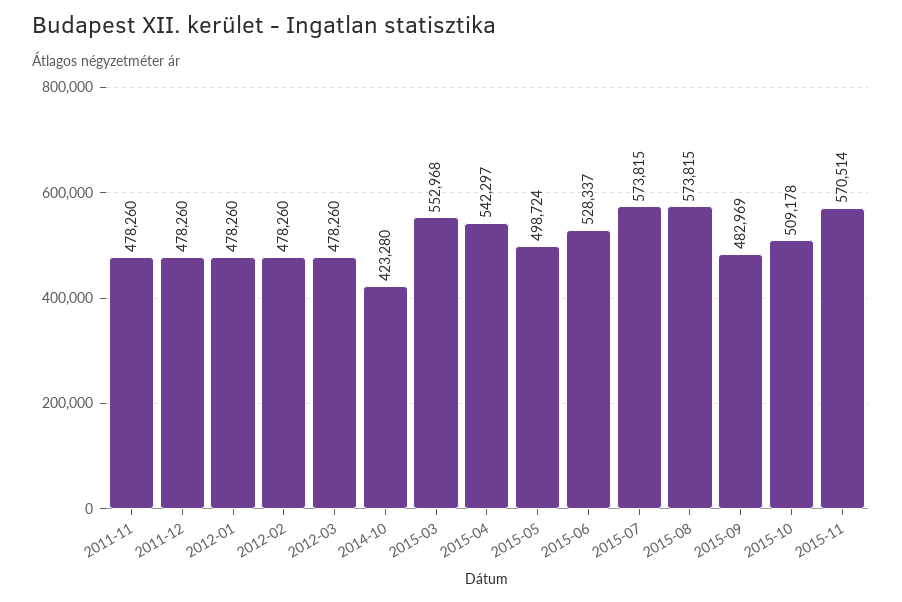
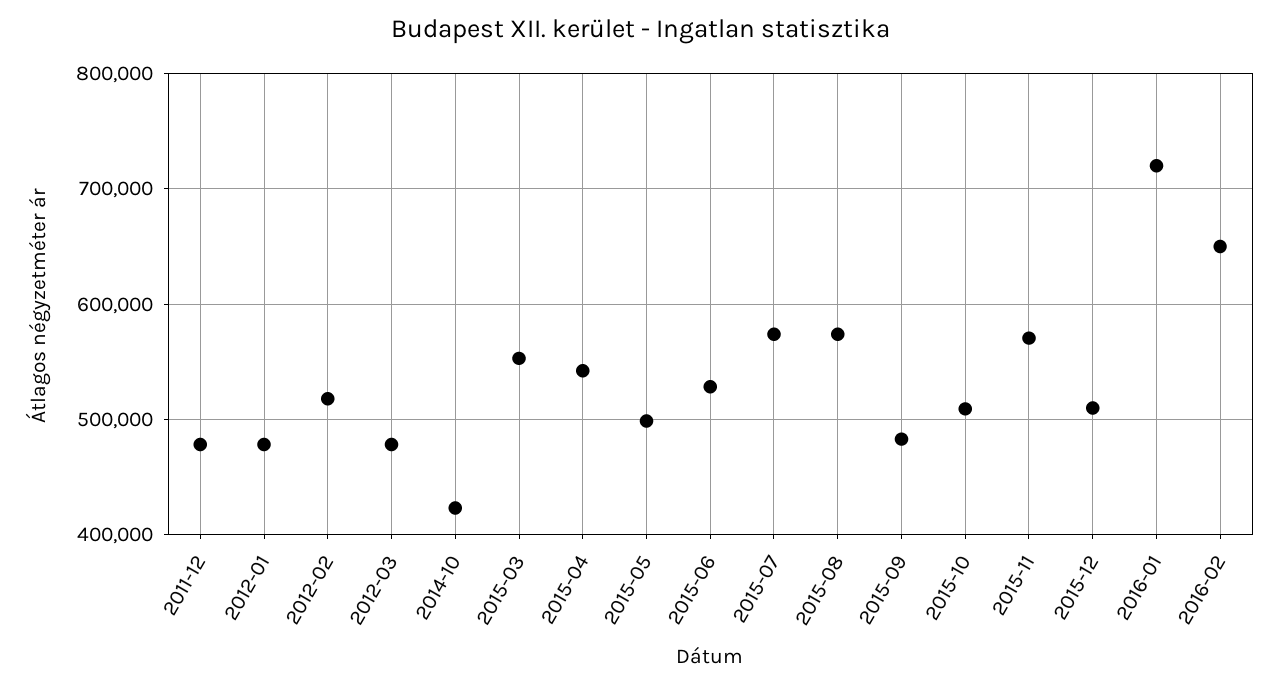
2011-11: 478260 -> none
2012-02: 478260 -> 520000
2015-12: none -> 510000
2016-01: none -> 720000
2016-02: none -> 650000

